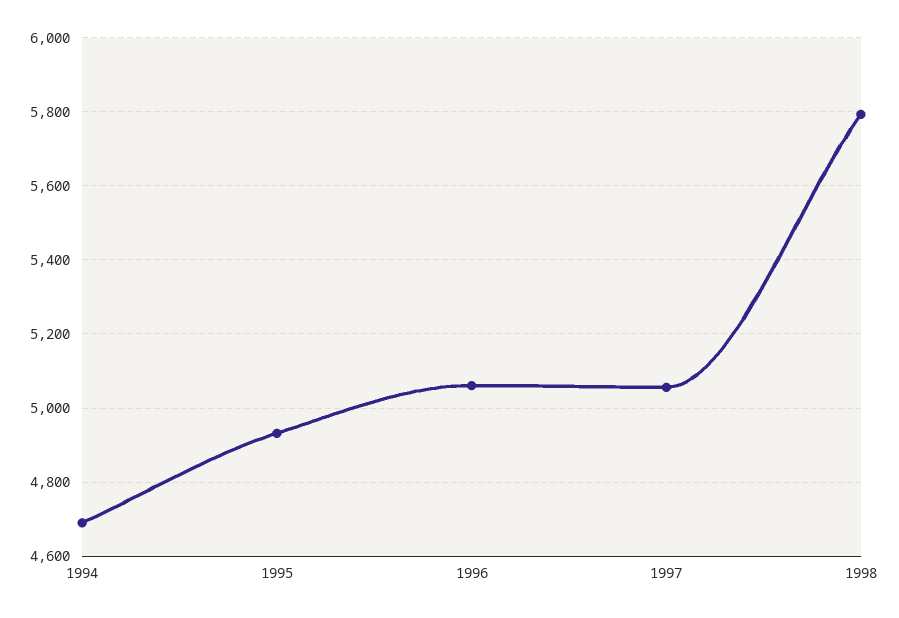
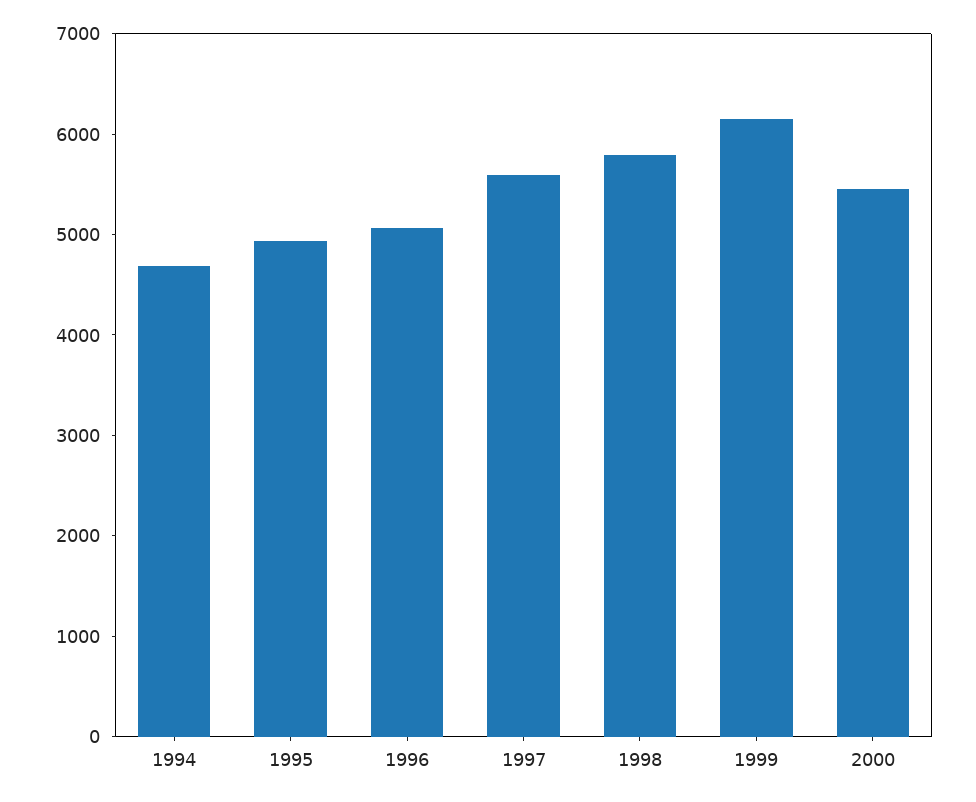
1997: 5060 -> 5600
1999: none -> 6200
2000: none -> 5400

